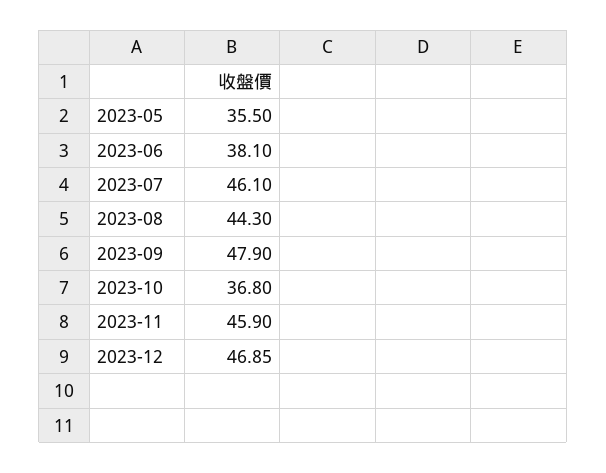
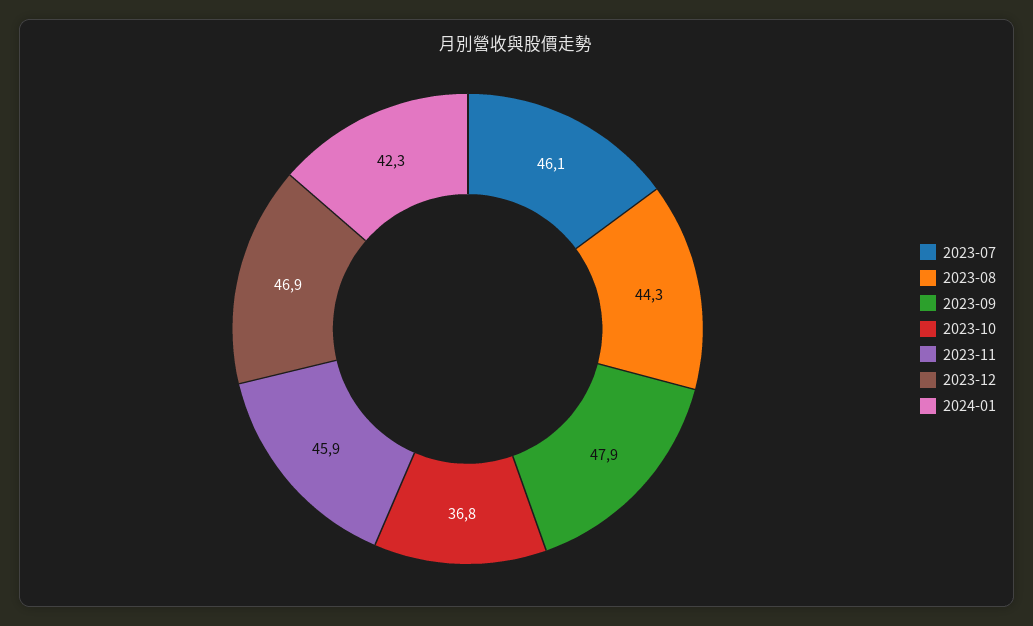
2023-05: 35.5 -> none
2023-06: 38.1 -> none
2024-01: none -> 42.3

